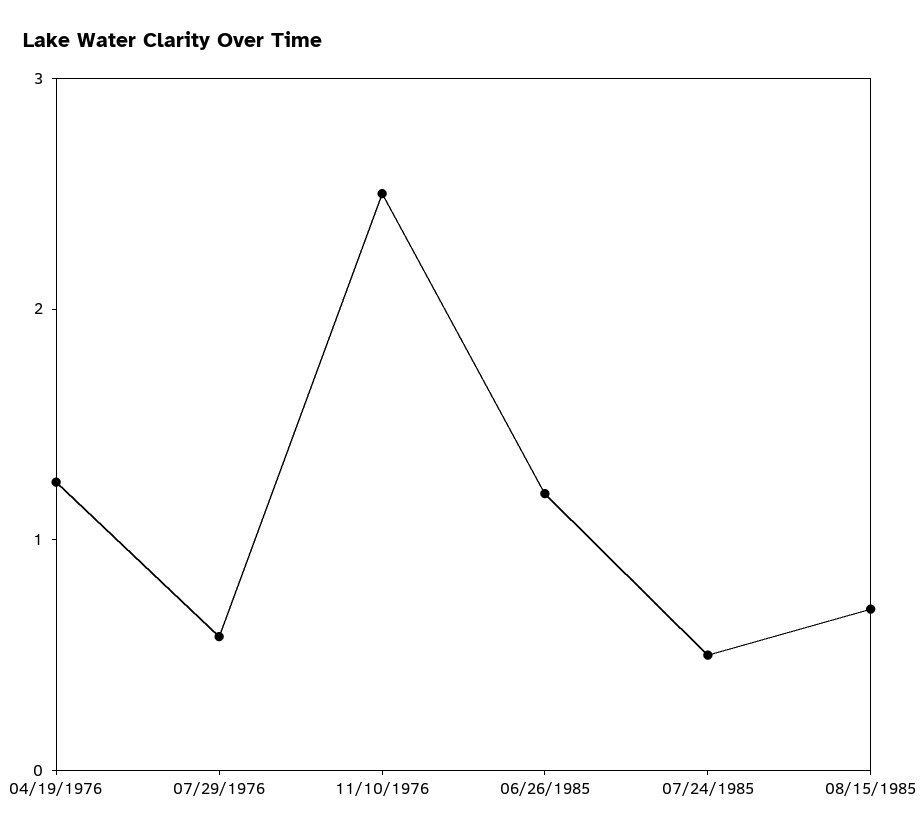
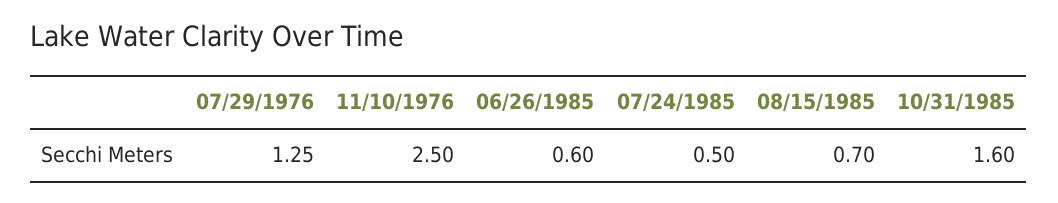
04/19/1976: 1.2 -> none
07/29/1976: 0.6 -> 1.25
06/26/1985: 1.2 -> 0.6
10/31/1985: none -> 1.6

